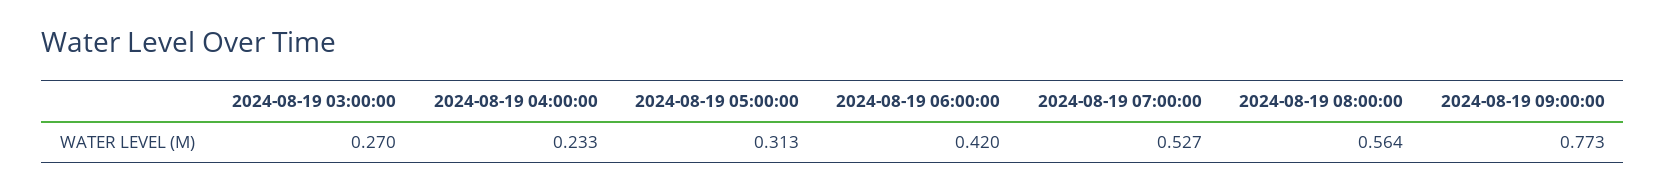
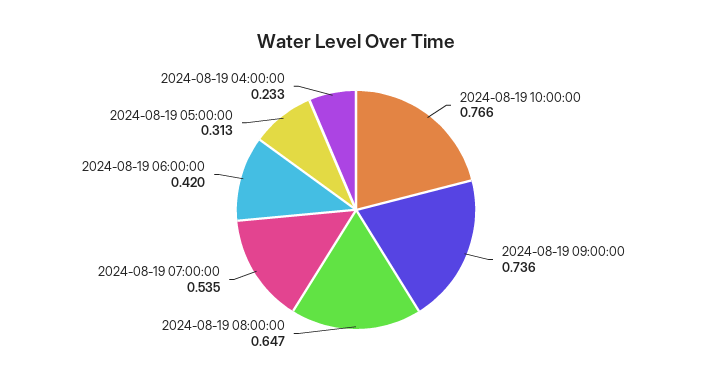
2024-08-19 03:00:00: 0.27 -> none
2024-08-19 07:00:00: 0.527 -> 0.535
2024-08-19 08:00:00: 0.564 -> 0.647
2024-08-19 09:00:00: 0.773 -> 0.736
2024-08-19 10:00:00: none -> 0.766

